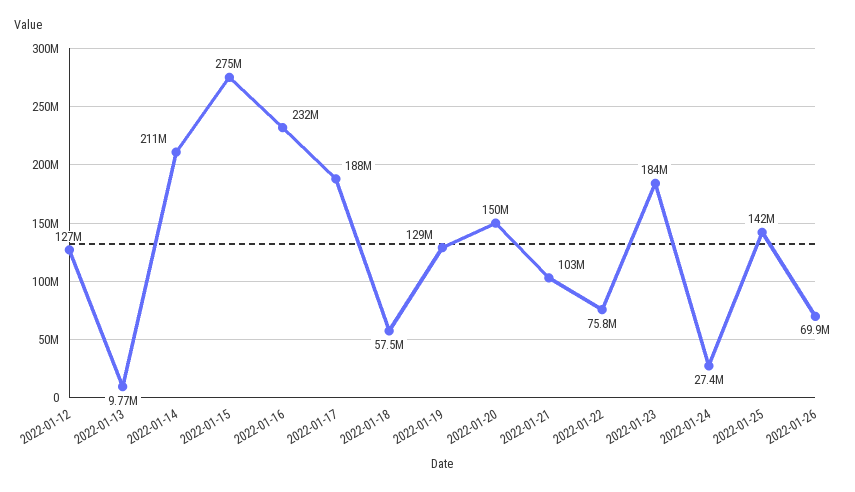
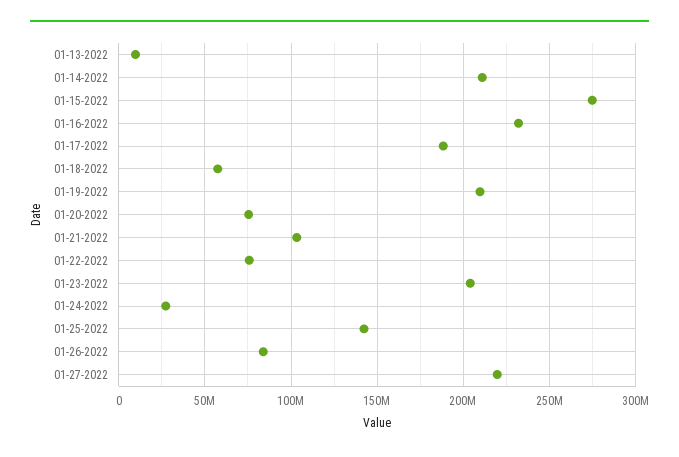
2022-01-12: 127000000 -> none
2022-01-19: 129000000 -> 210000000
2022-01-20: 150000000 -> 75000000
2022-01-23: 184000000 -> 205000000
2022-01-26: 69900000 -> 85000000
01-27-2022: none -> 220000000

